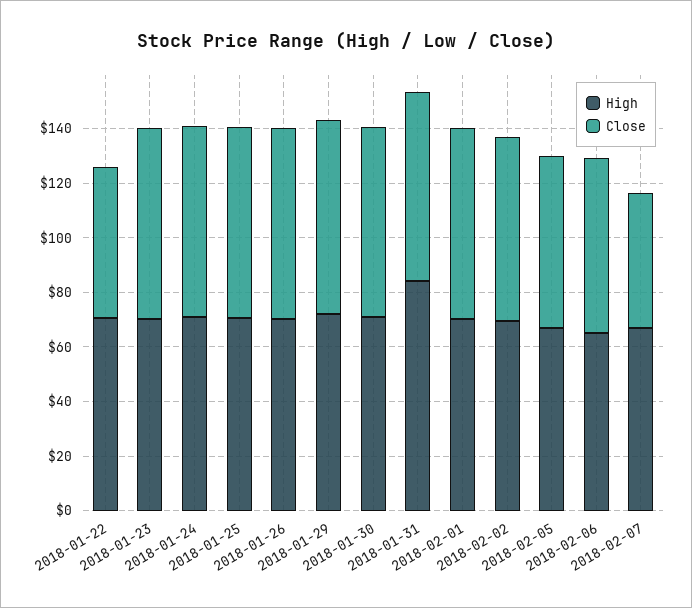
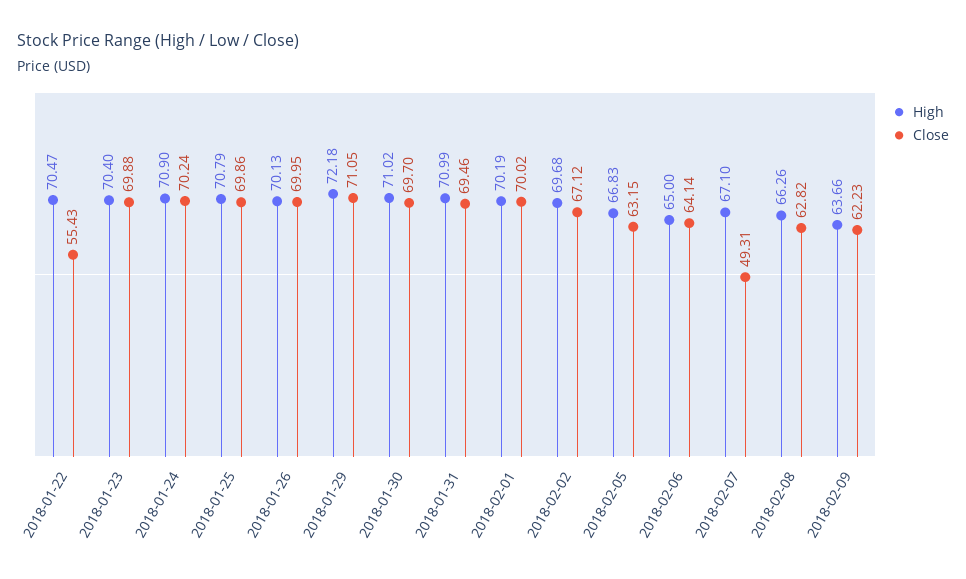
High, 2018-01-31: 85 -> 70.99
High, 2018-02-08: none -> 66.26
Close, 2018-02-08: none -> 62.82
High, 2018-02-09: none -> 63.66
Close, 2018-02-09: none -> 62.23

